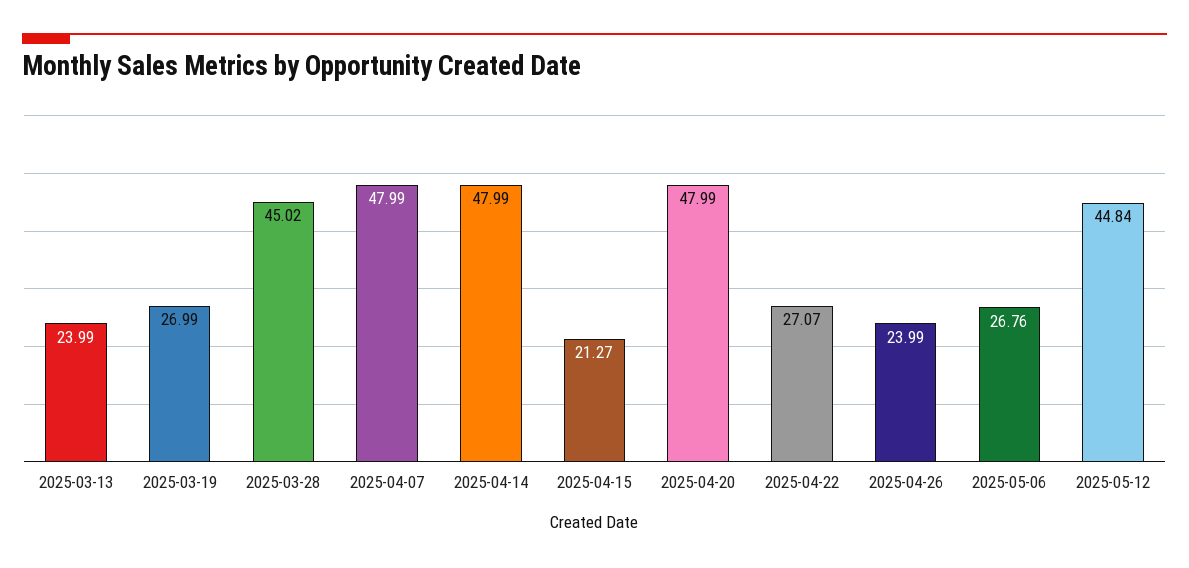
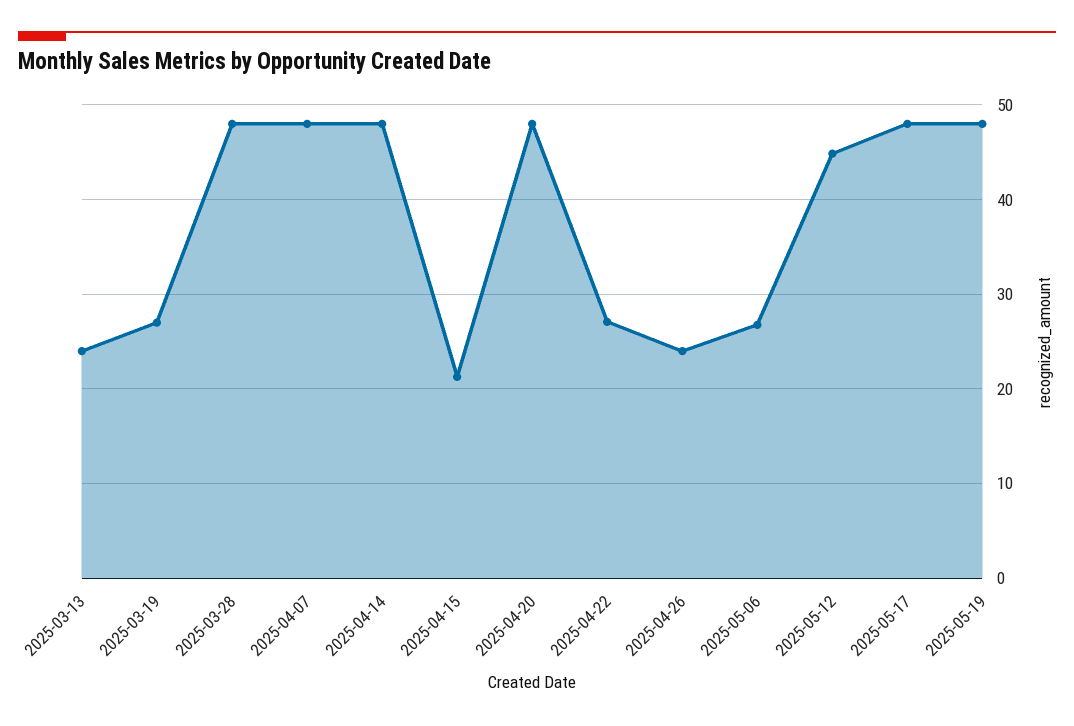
2025-03-28: 45.02 -> 48
2025-05-17: none -> 48
2025-05-19: none -> 48

